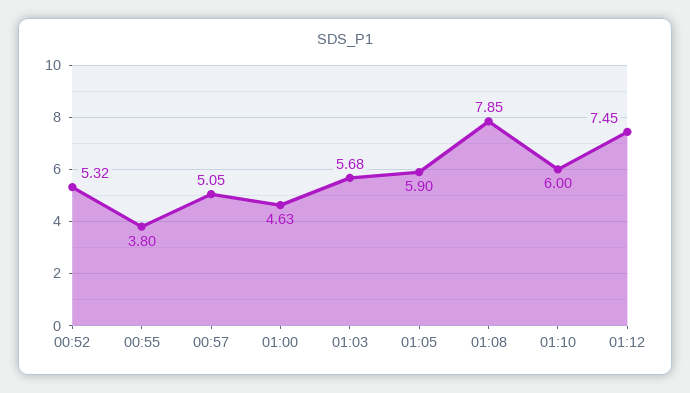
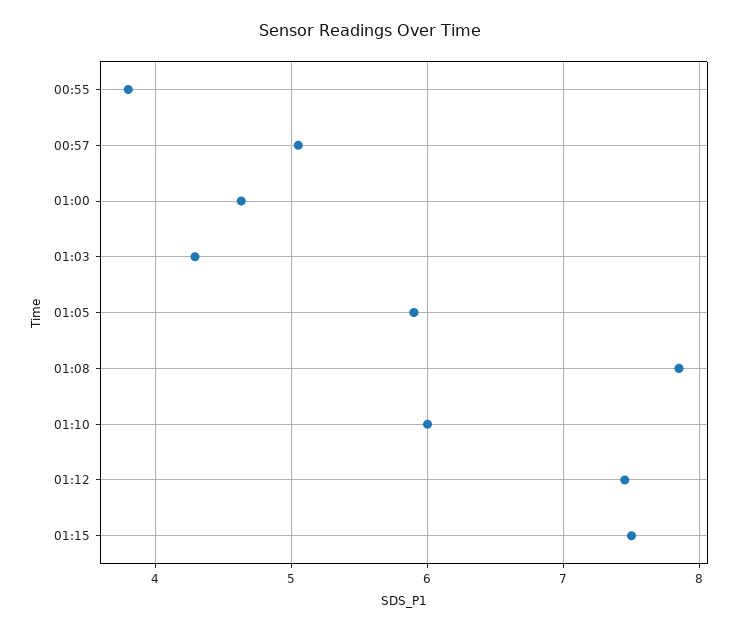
00:52: 5.32 -> none
01:03: 5.68 -> 4.3
01:15: none -> 7.5

